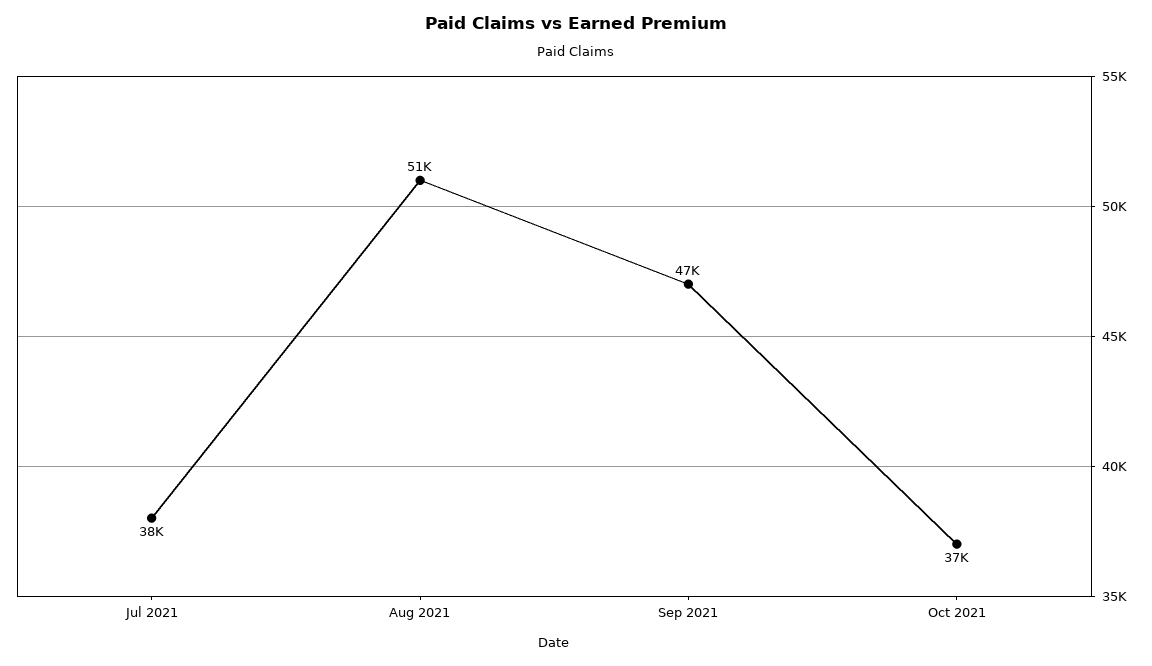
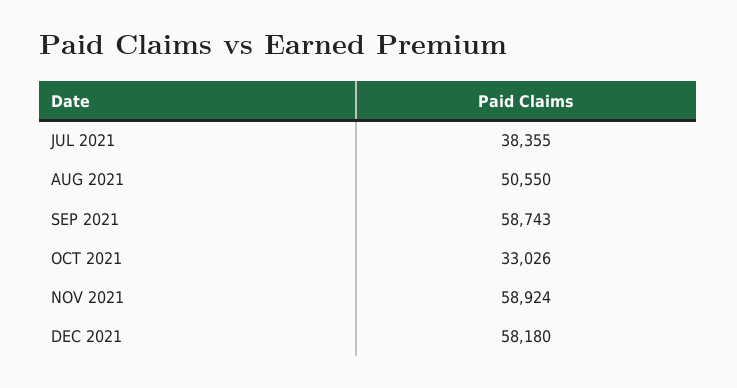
Sep 2021: 47000 -> 58743
Oct 2021: 37000 -> 33026
NOV 2021: none -> 58924
DEC 2021: none -> 58180

